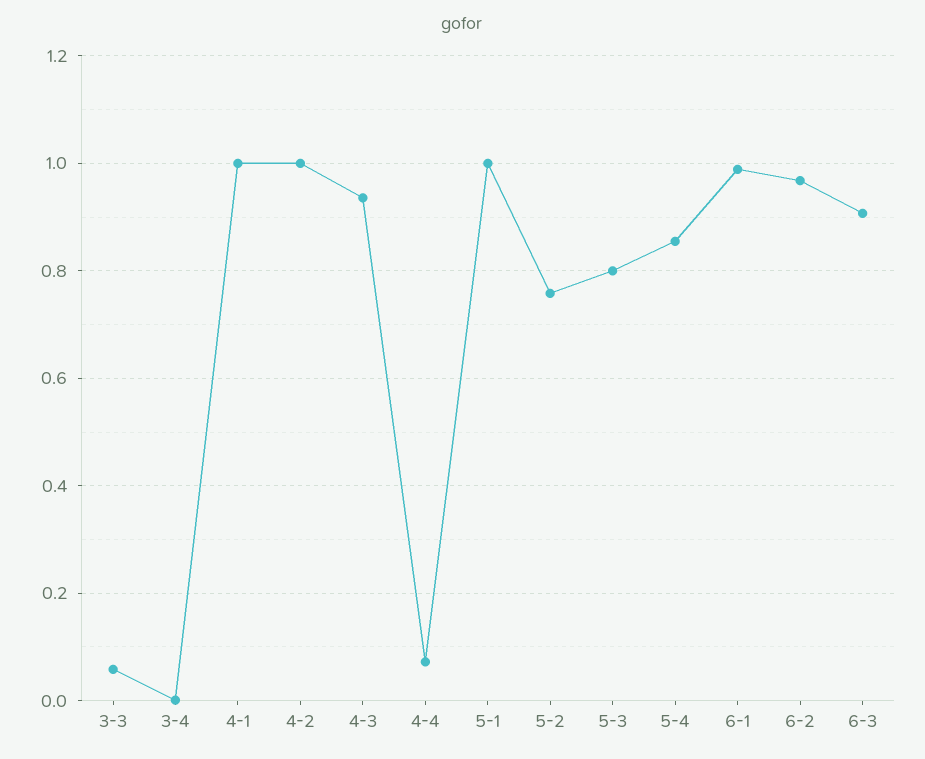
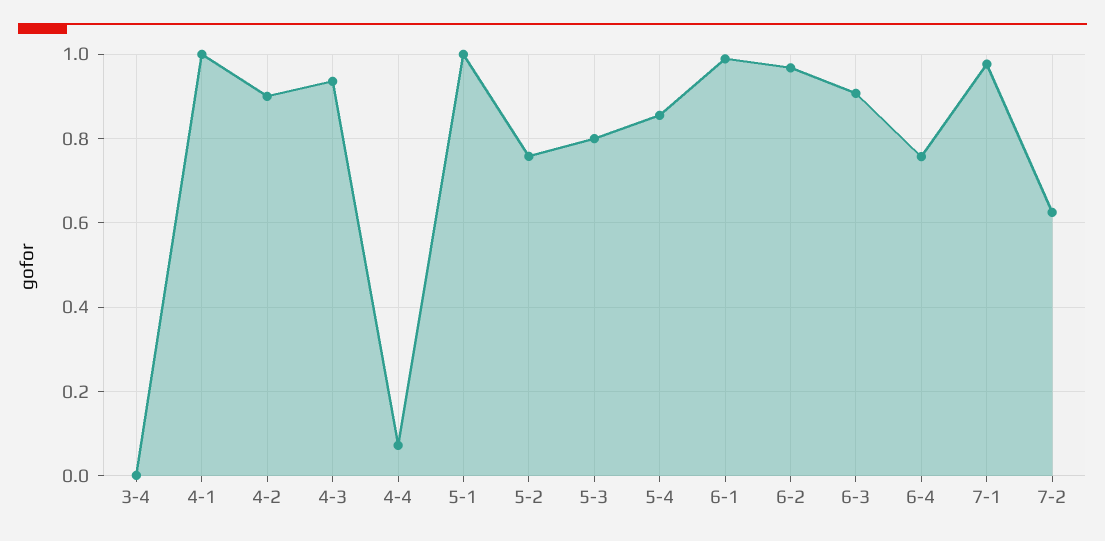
3-3: 0.06 -> none
4-2: 1 -> 0.9
6-4: none -> 0.76
7-1: none -> 0.98
7-2: none -> 0.62

